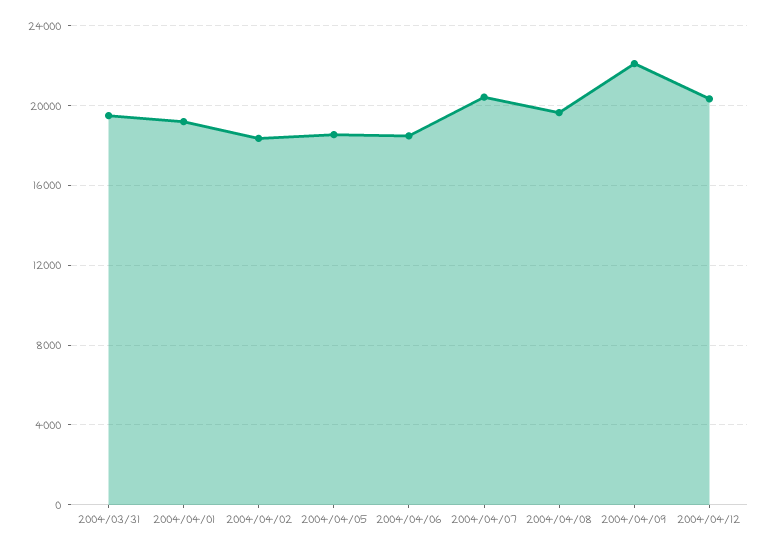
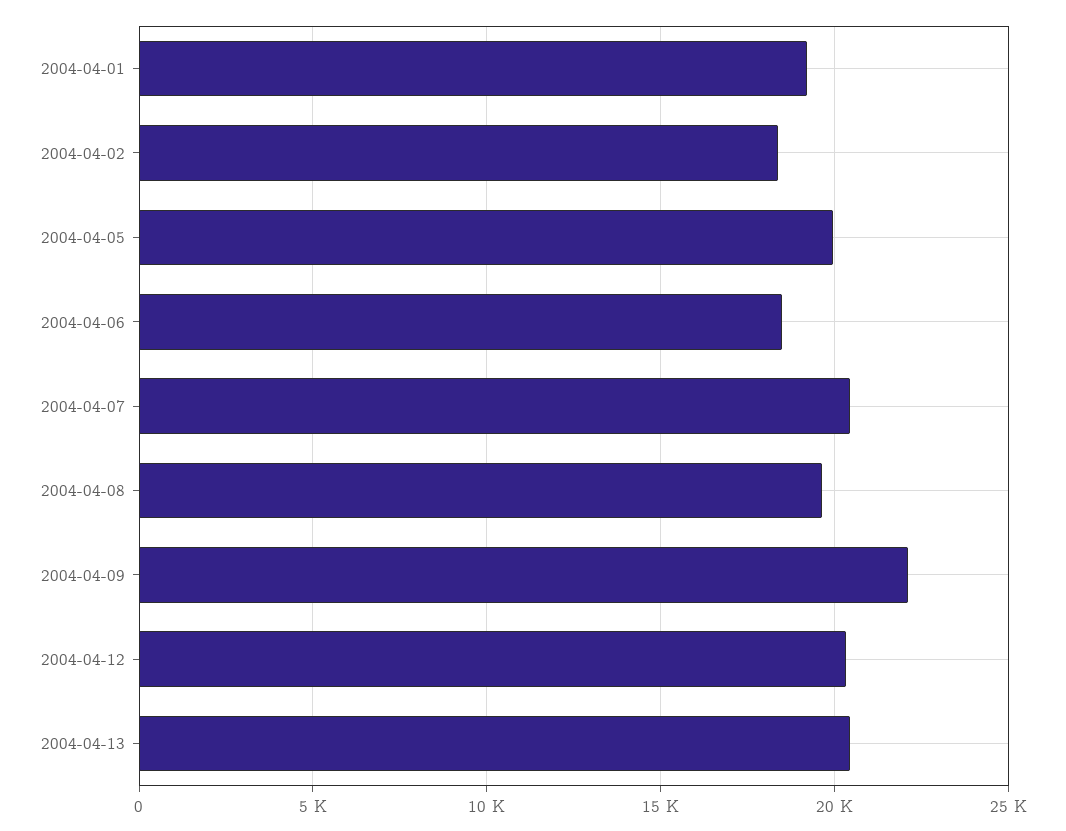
2004/03/31: 19500 -> none
2004/04/05: 18500 -> 20000
2004-04-13: none -> 20500

